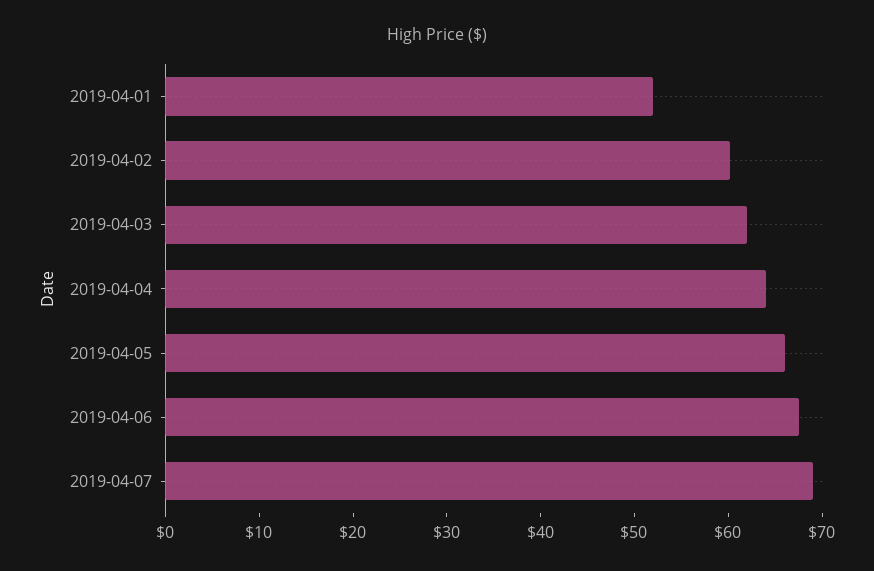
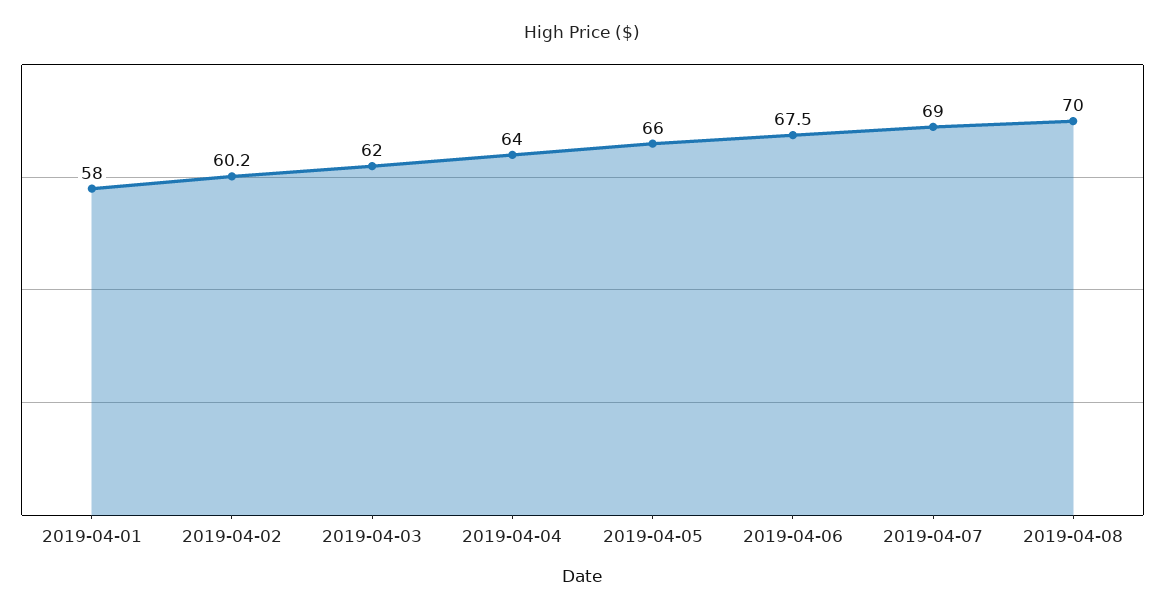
2019-04-01: 52 -> 58
2019-04-08: none -> 70

